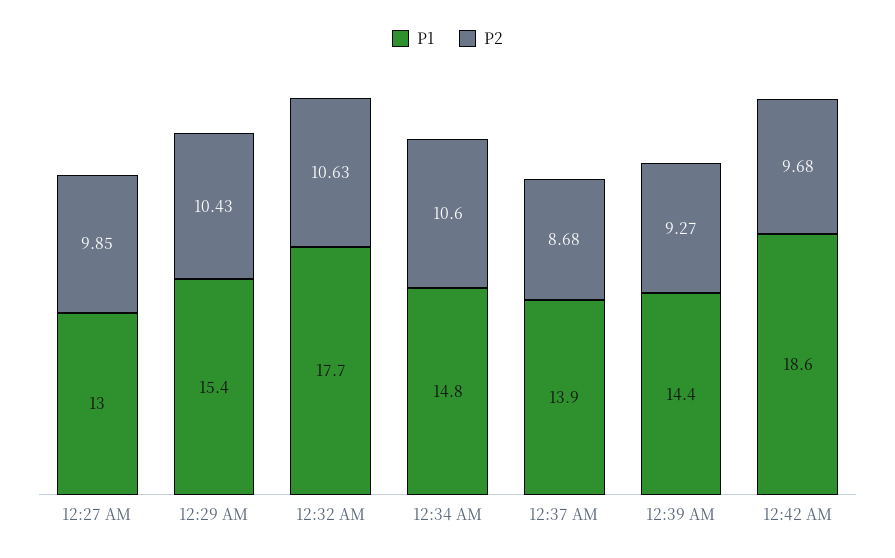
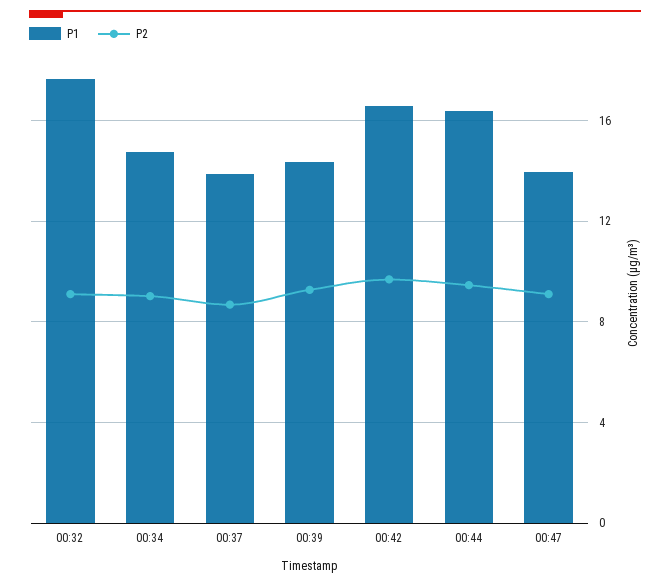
P1, 12:27 AM: 13 -> none
P2, 12:27 AM: 9.85 -> none
P1, 12:29 AM: 15.4 -> none
P2, 12:29 AM: 10.43 -> none
P2, 12:32 AM: 10.63 -> 9
P2, 12:34 AM: 10.6 -> 9
P1, 12:42 AM: 18.6 -> 16.5
P1, 00:44: none -> 16.5
P2, 00:44: none -> 9.5
P1, 00:47: none -> 14
P2, 00:47: none -> 9

